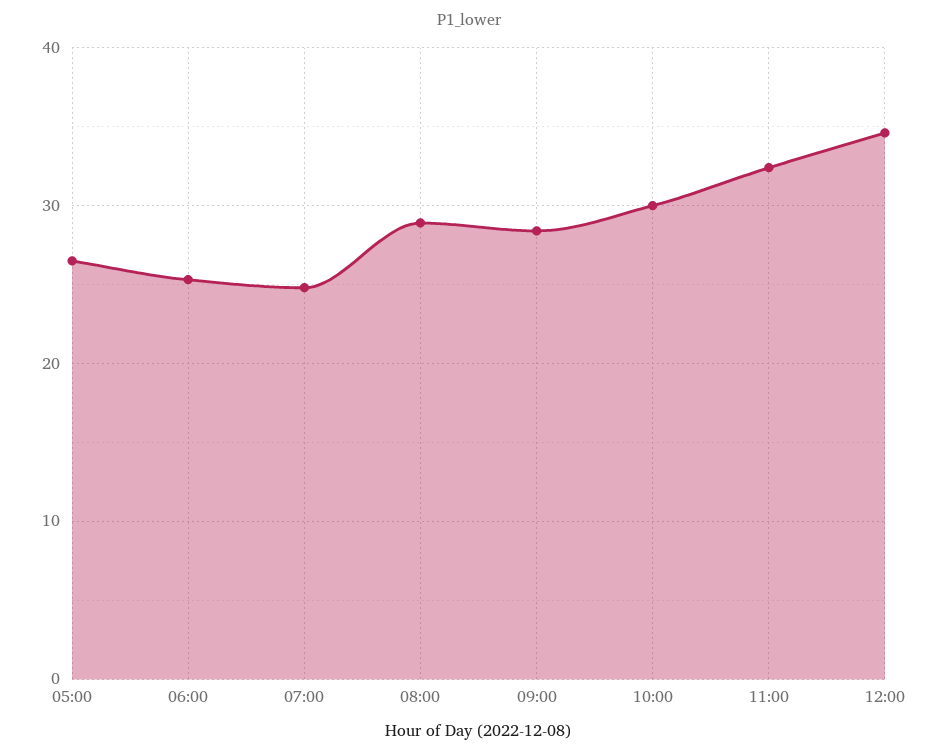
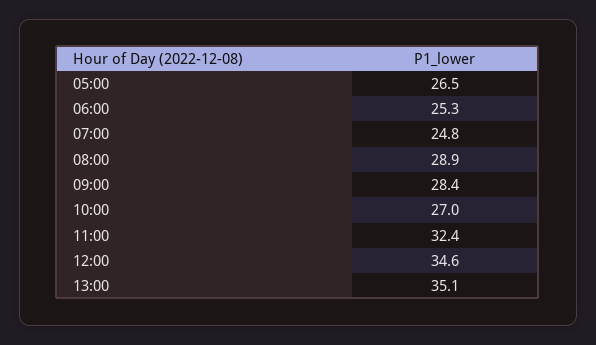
10:00: 30 -> 27
13:00: none -> 35.1

